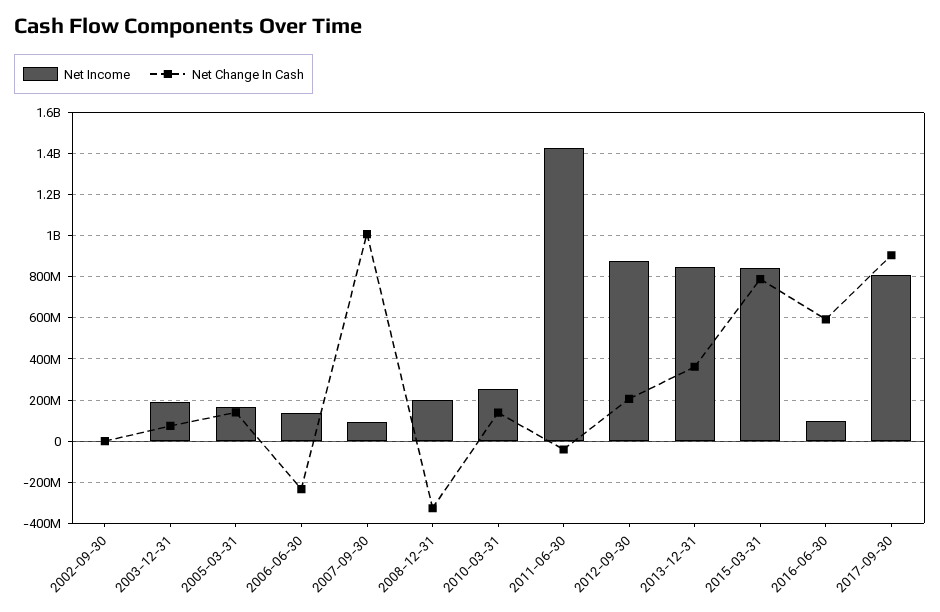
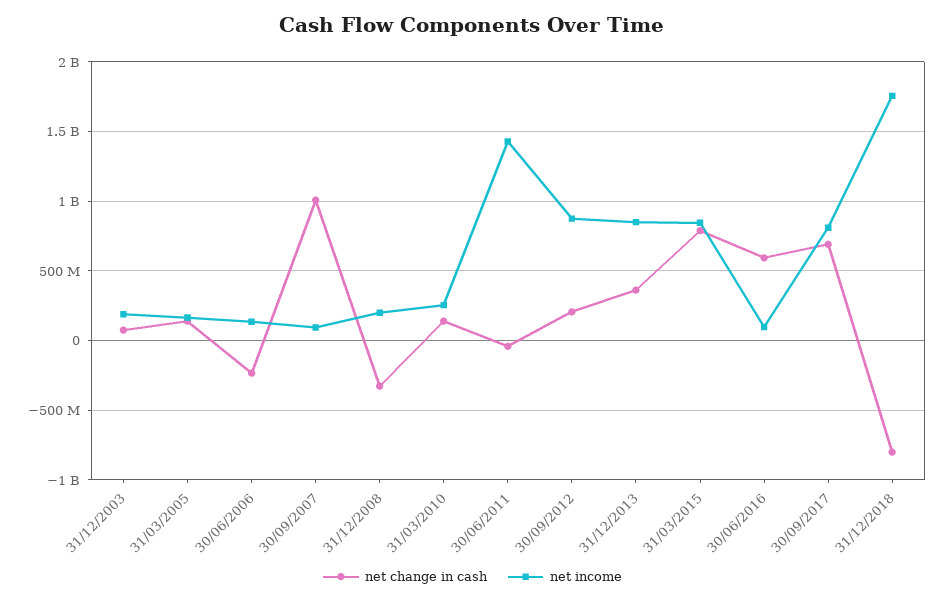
Net Income, 2002-09-30: 0 -> none
Net Change In Cash, 2002-09-30: 0 -> none
Net Change In Cash, 2017-09-30: 900000000 -> 700000000
Net Change In Cash, 31/12/2018: none -> -800000000
Net Income, 31/12/2018: none -> 1750000000

